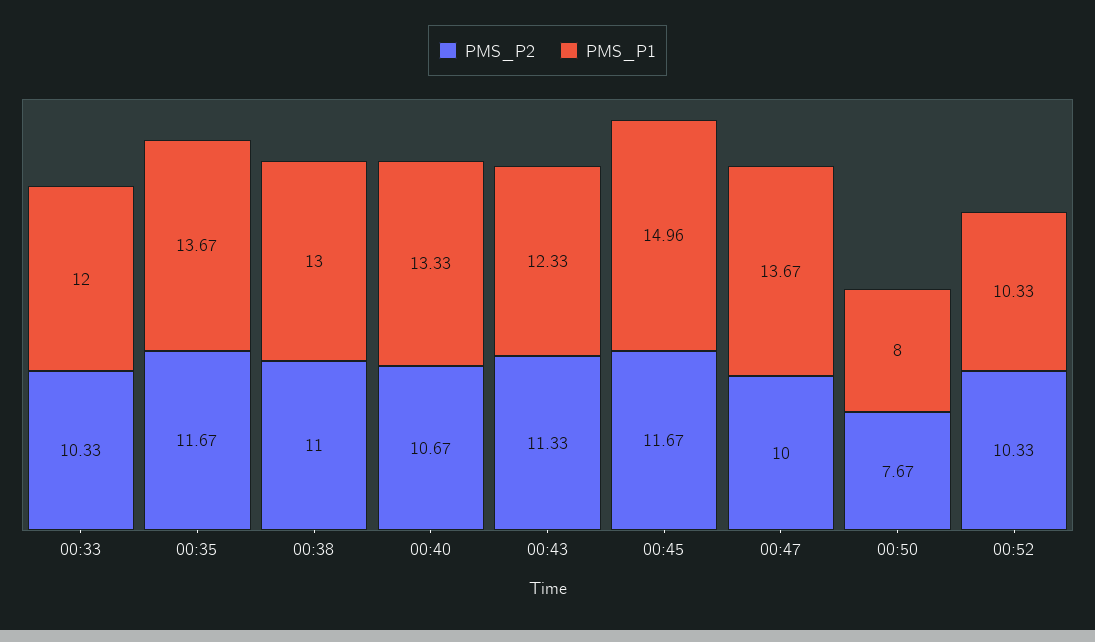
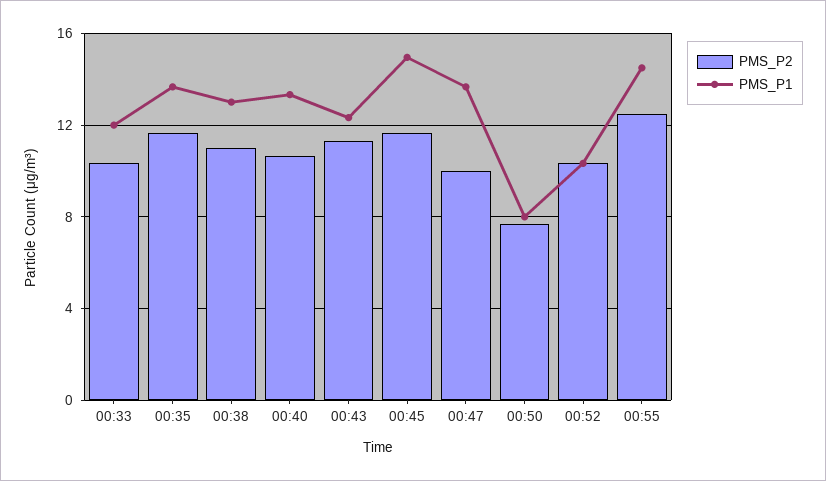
PMS_P2, 00:55: none -> 12.5
PMS_P1, 00:55: none -> 14.5

